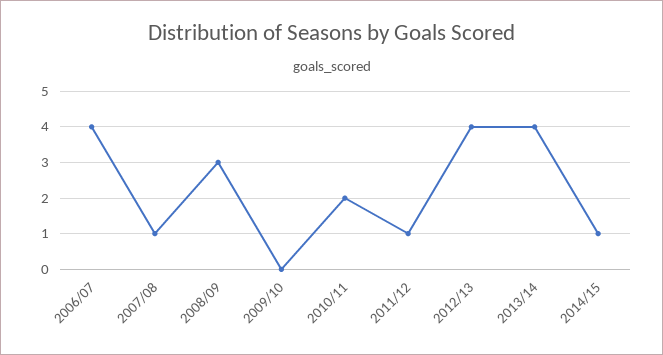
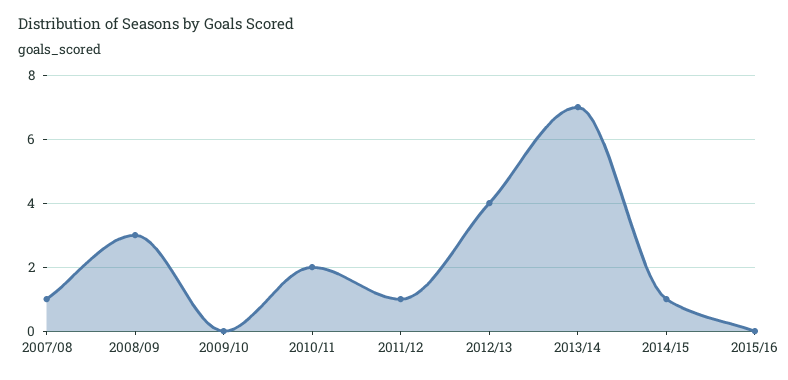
2006/07: 4 -> none
2013/14: 4 -> 7
2015/16: none -> 0

